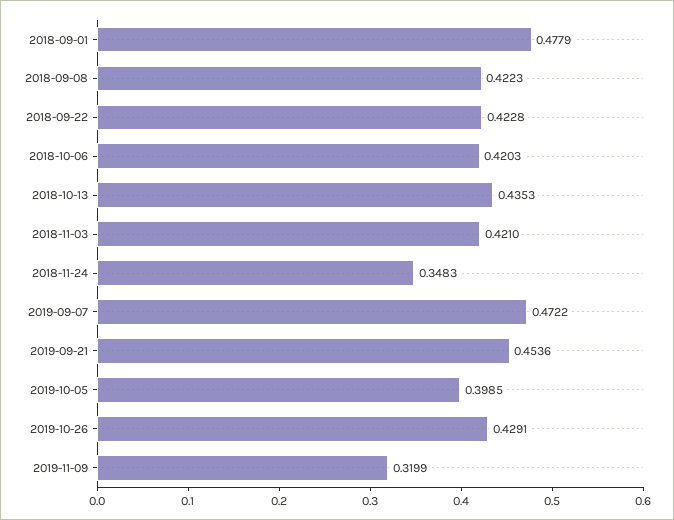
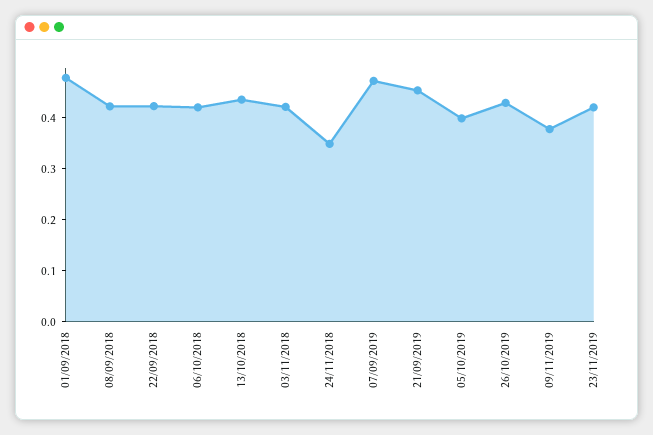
2019-11-09: 0.3199 -> 0.38
23/11/2019: none -> 0.42

